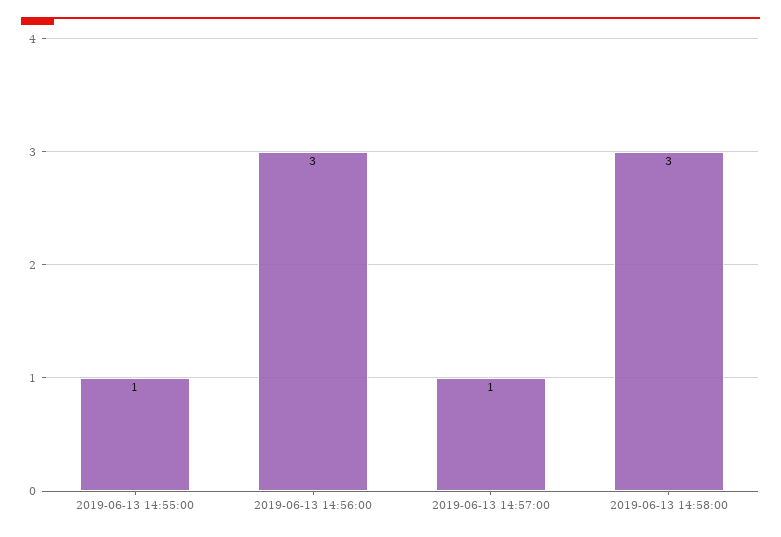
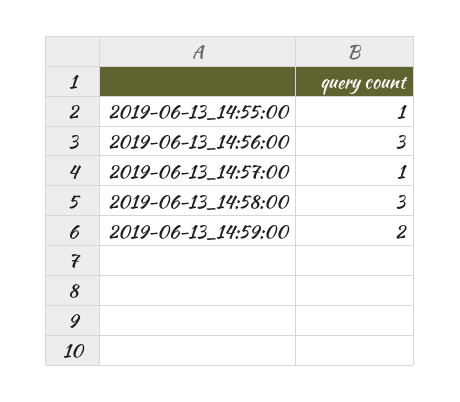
2019-06-13_14:59:00: none -> 2

